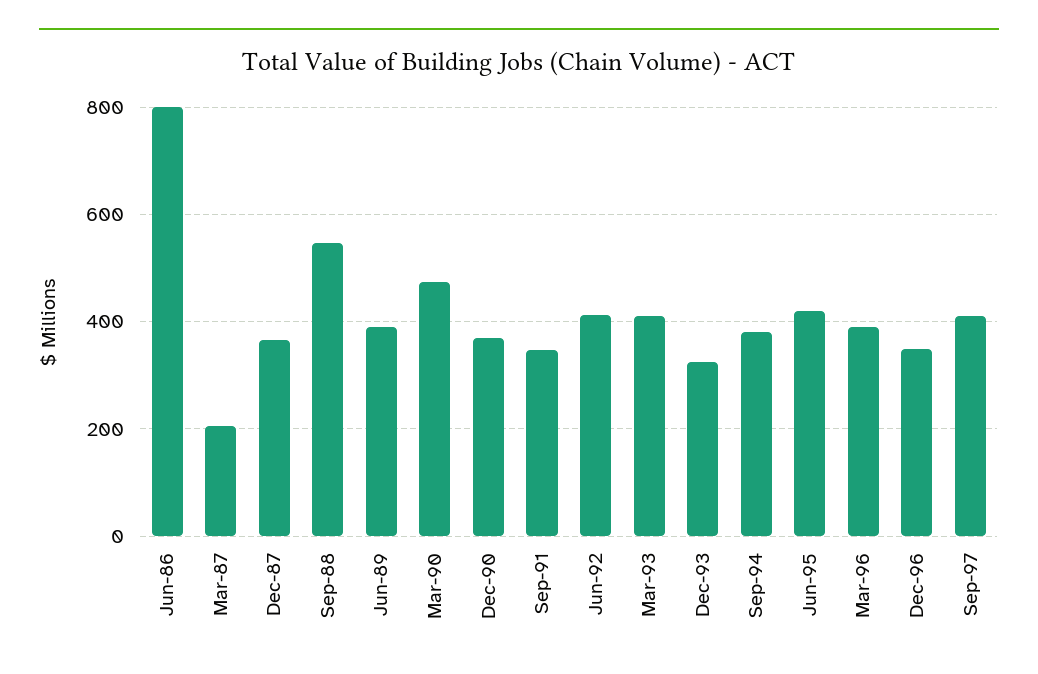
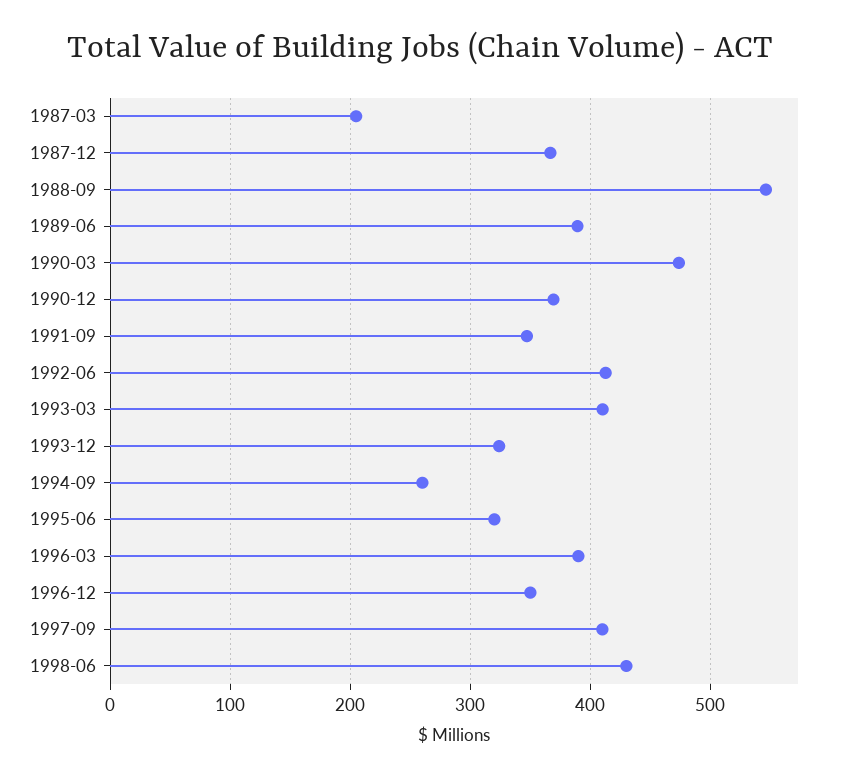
Jun-86: 800 -> none
Sep-94: 380 -> 260
Jun-95: 420 -> 320
1998-06: none -> 430

